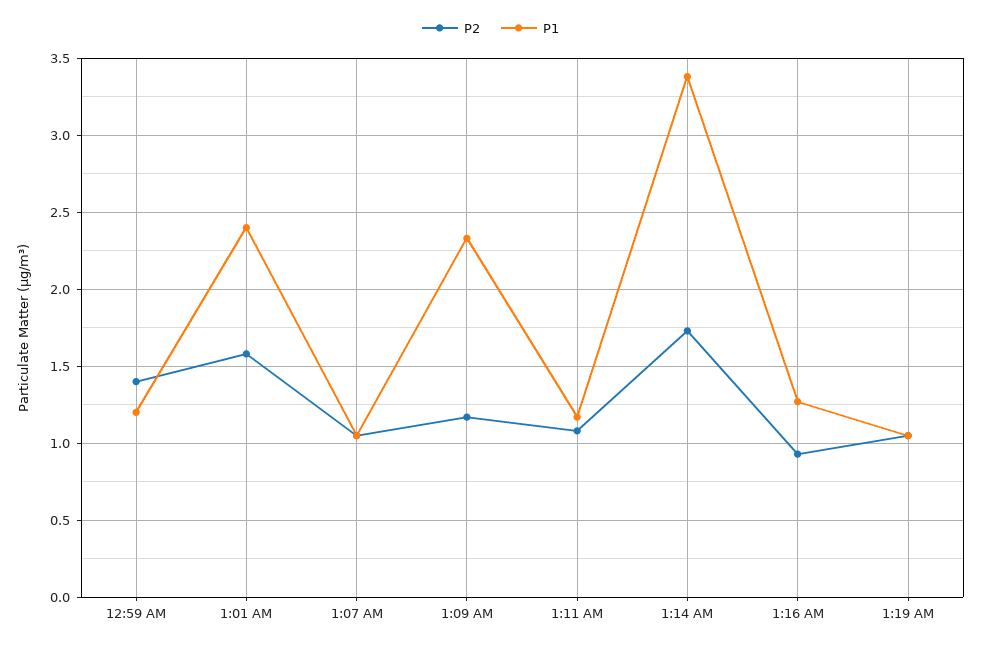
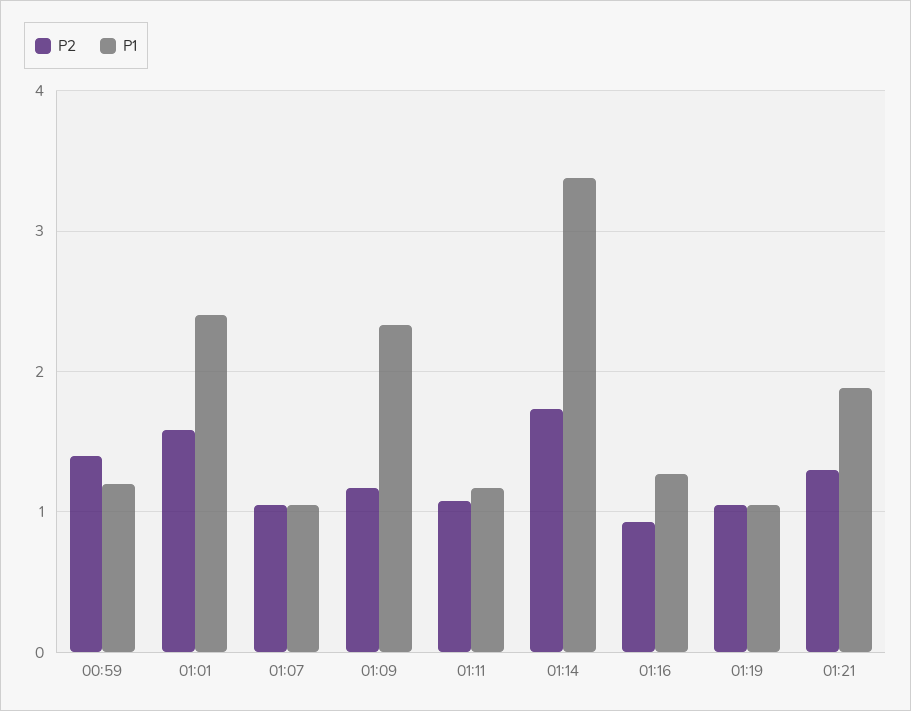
P2, 01:21: none -> 1.3
P1, 01:21: none -> 1.9

